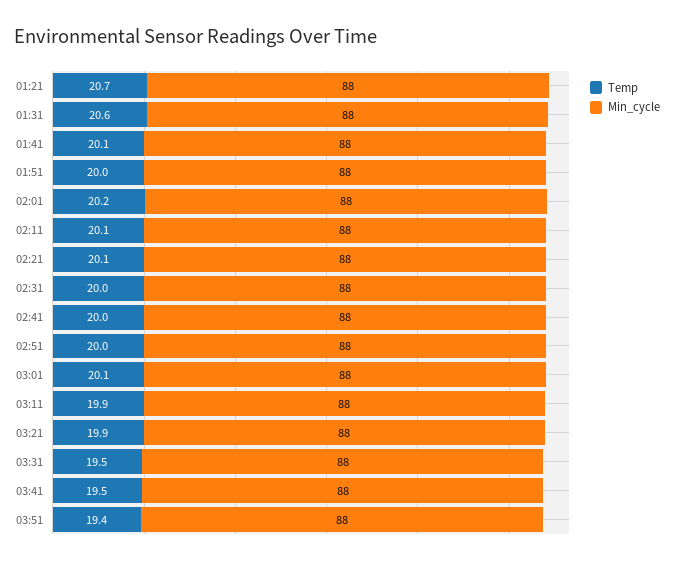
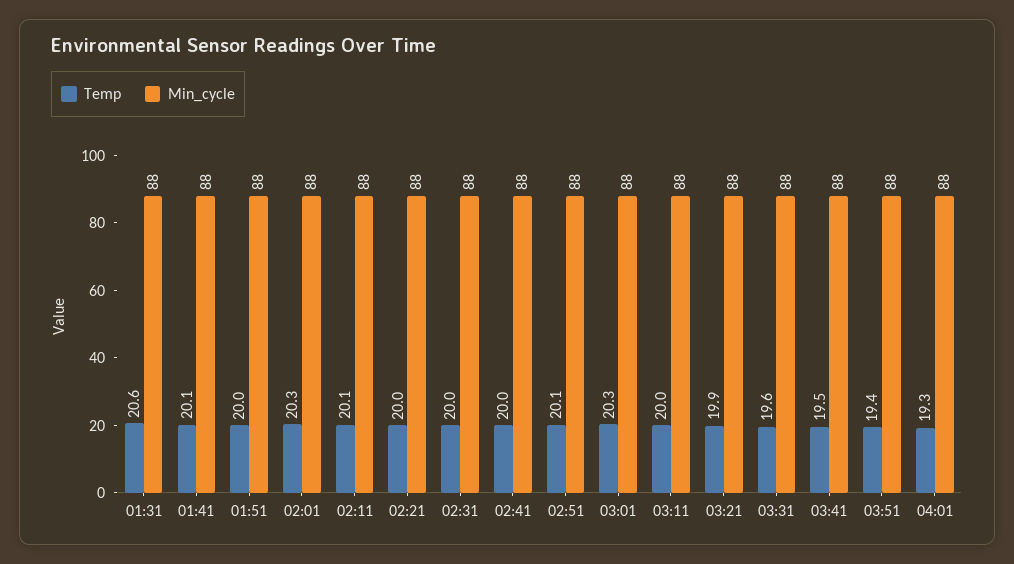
Temp, 01:21: 20.7 -> none
Min_cycle, 01:21: 88 -> none
Temp, 02:01: 20.2 -> 20.3
Temp, 02:21: 20.1 -> 20
Temp, 02:51: 20 -> 20.1
Temp, 03:01: 20.1 -> 20.3
Temp, 03:11: 19.9 -> 20
Temp, 03:31: 19.5 -> 19.6
Temp, 04:01: none -> 19.3
Min_cycle, 04:01: none -> 88

